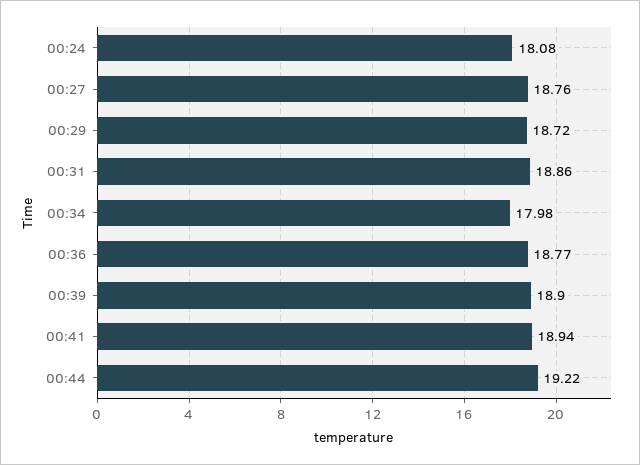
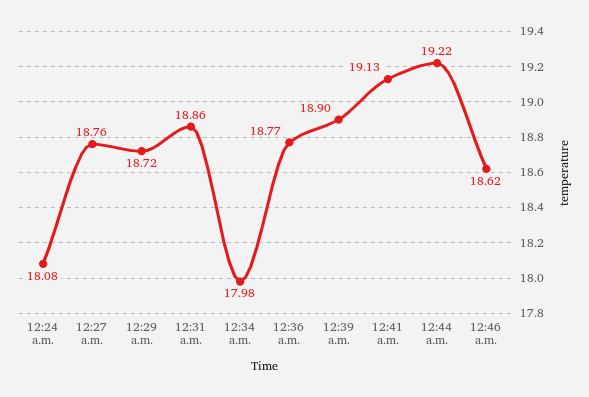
00:41: 18.94 -> 19.13
12:46 a.m.: none -> 18.62

